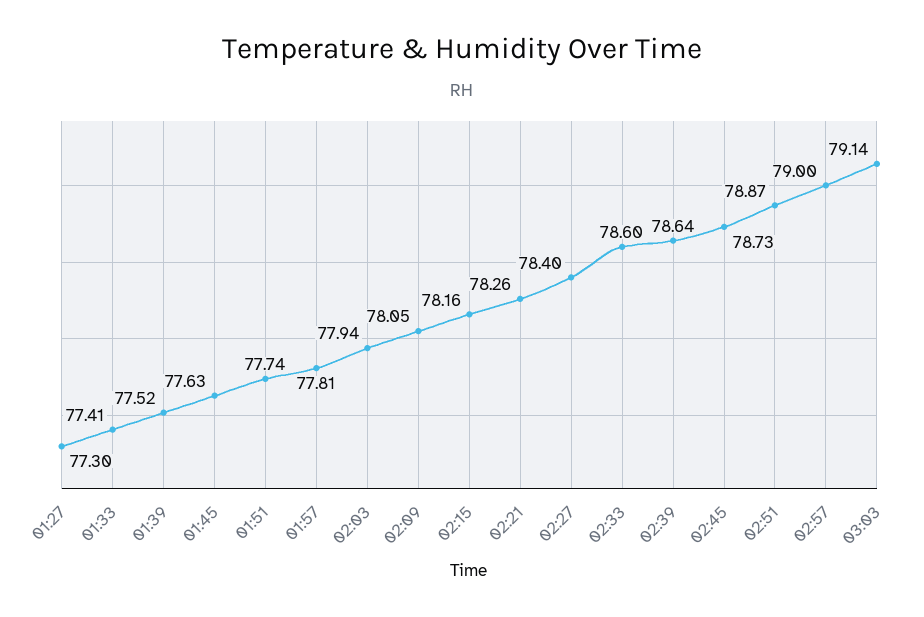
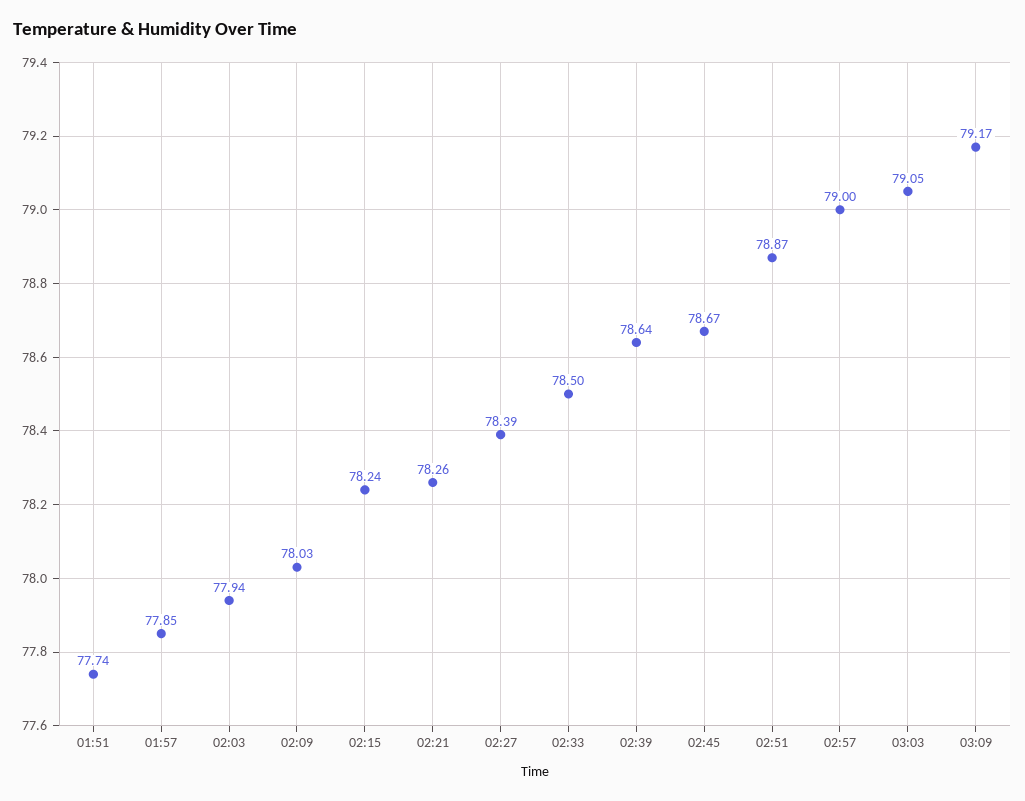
01:27: 77.3 -> none
01:33: 77.41 -> none
01:39: 77.52 -> none
01:45: 77.63 -> none
01:57: 77.81 -> 77.85
02:09: 78.05 -> 78.03
02:15: 78.16 -> 78.24
02:27: 78.4 -> 78.39
02:33: 78.6 -> 78.5
02:45: 78.73 -> 78.67
03:03: 79.14 -> 79.05
03:09: none -> 79.17

